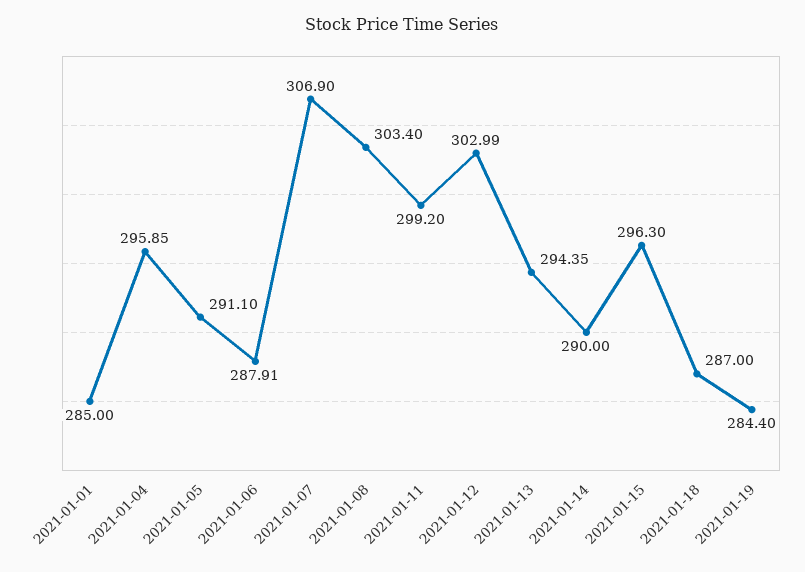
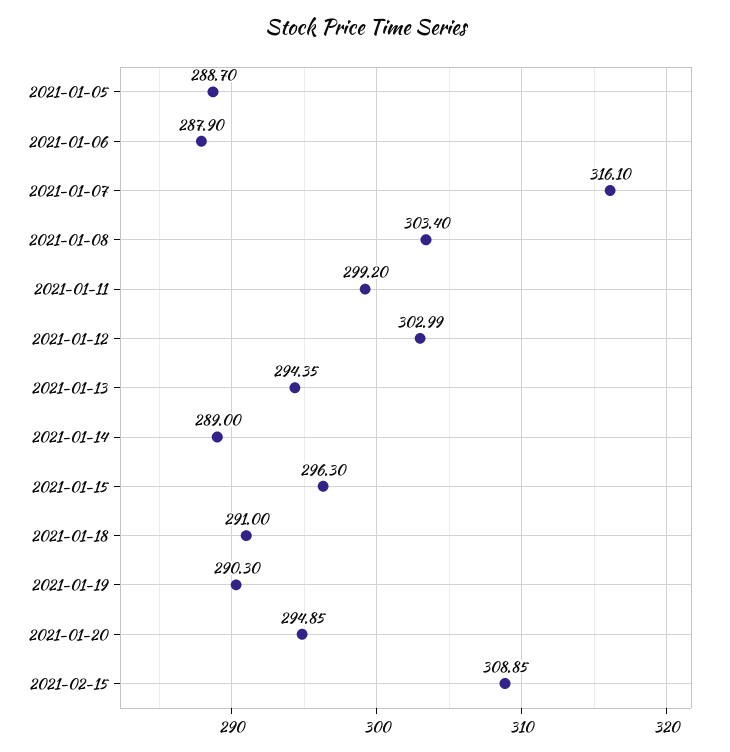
2021-01-01: 285 -> none
2021-01-04: 295.85 -> none
2021-01-05: 291.1 -> 288.7
2021-01-06: 287.91 -> 287.9
2021-01-07: 306.9 -> 316.1
2021-01-14: 290 -> 289
2021-01-18: 287 -> 291
2021-01-19: 284.4 -> 290.3
2021-01-20: none -> 294.85
2021-02-15: none -> 308.85

